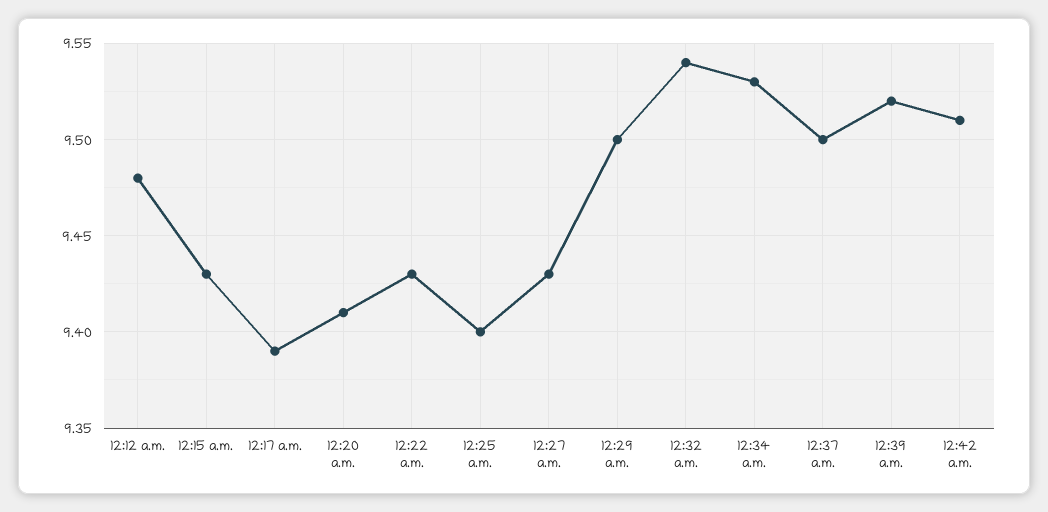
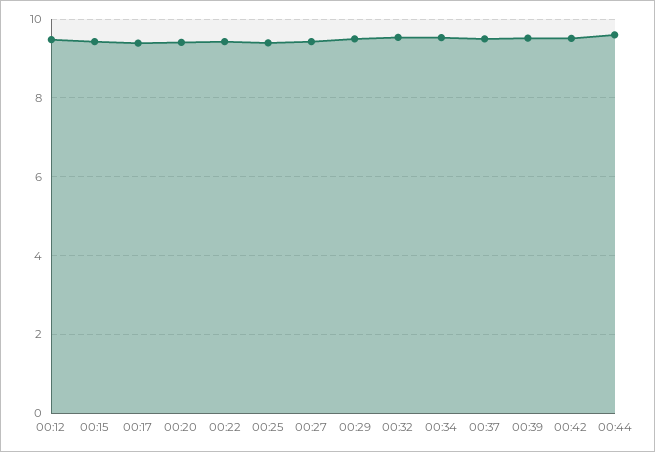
00:44: none -> 9.6

